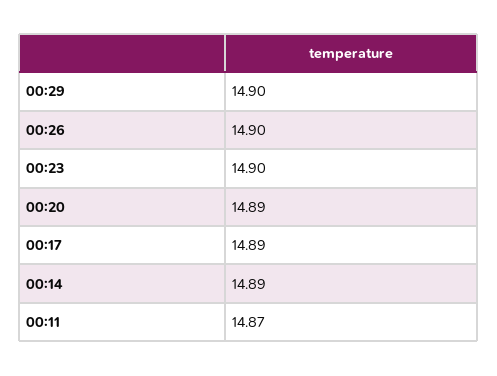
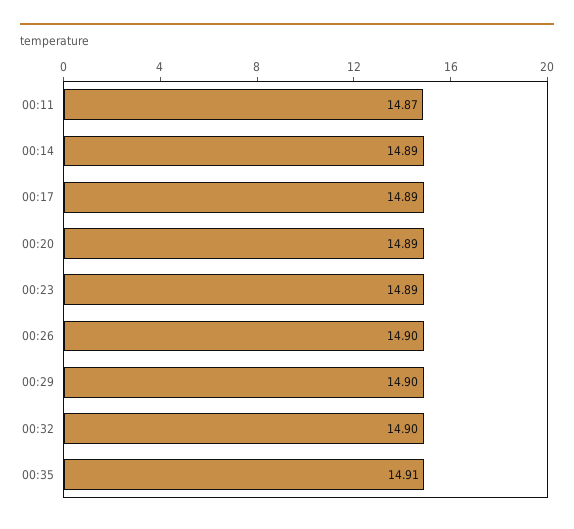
00:23: 14.9 -> 14.89
00:32: none -> 14.9
00:35: none -> 14.91

